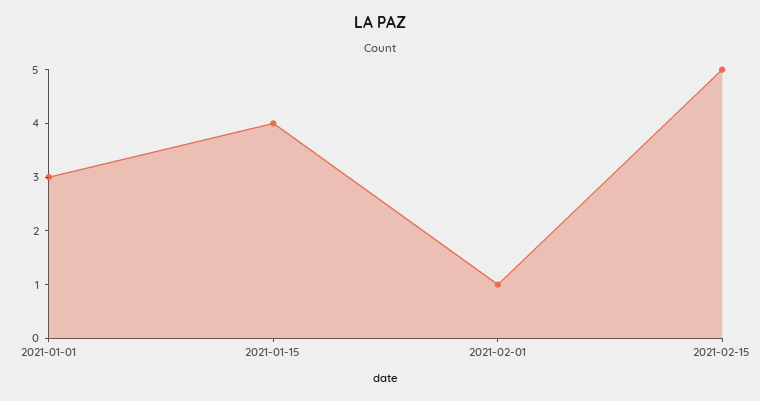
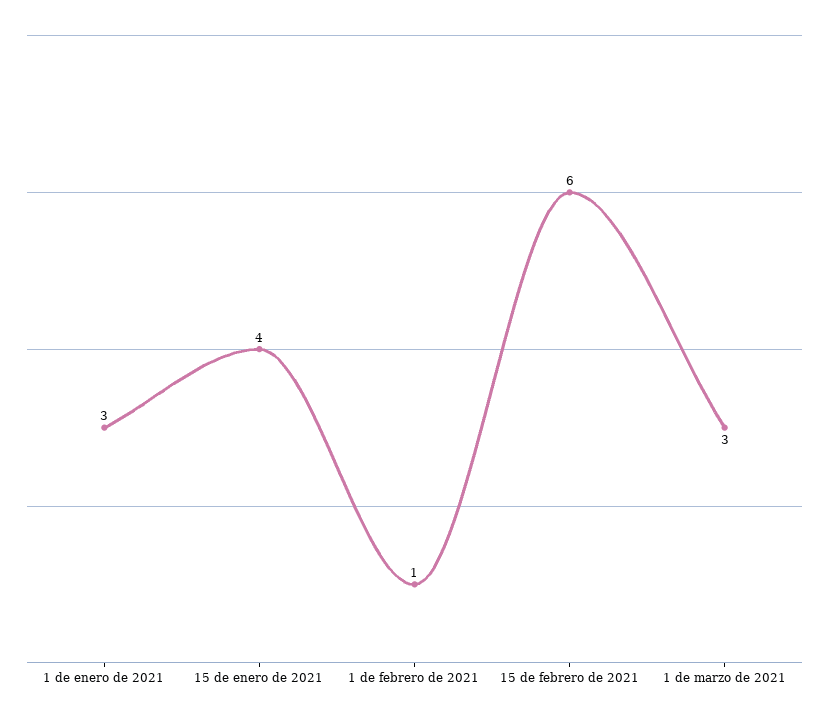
2021-02-15: 5 -> 6
1 de marzo de 2021: none -> 3

